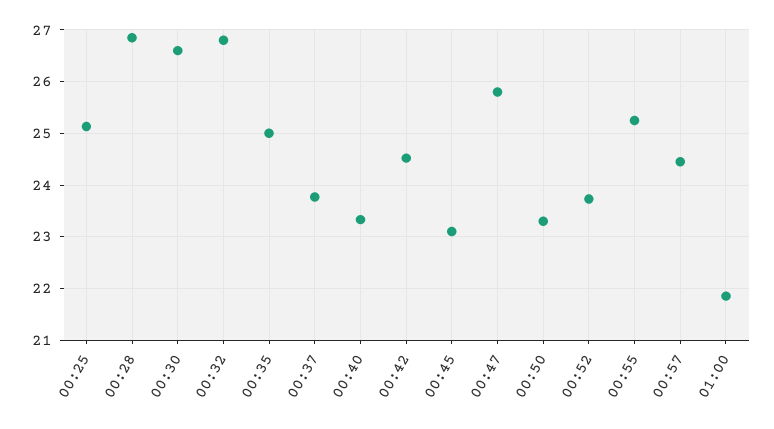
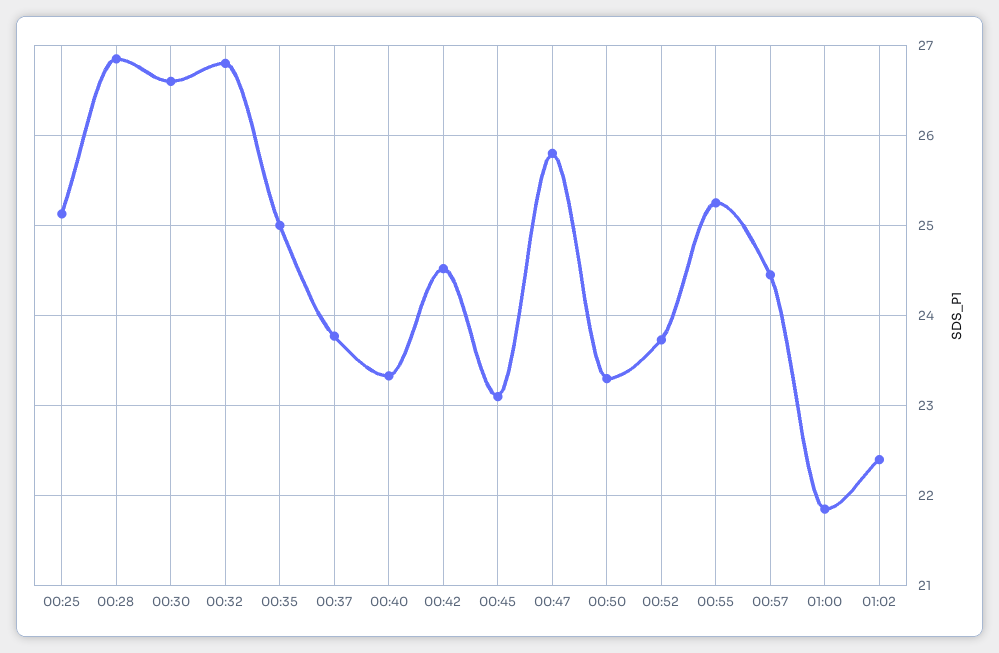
01:02: none -> 22.4

